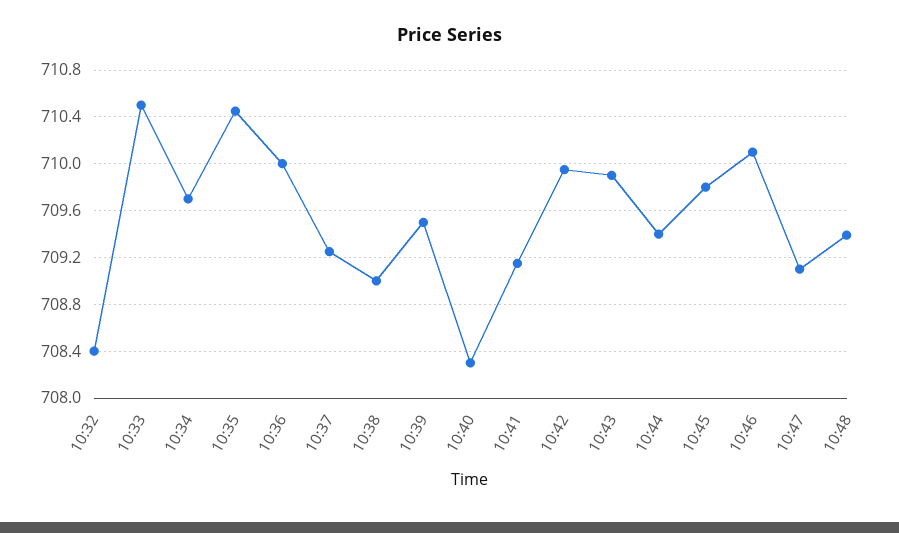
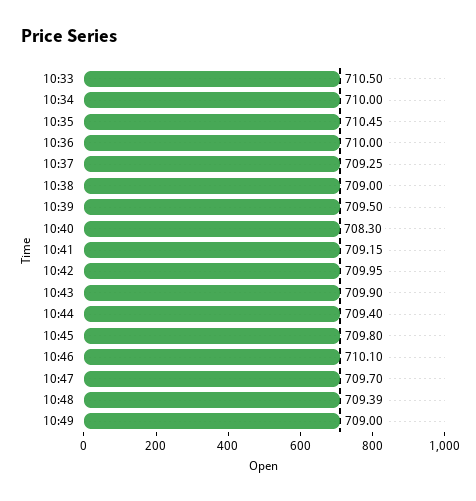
10:32: 708.4 -> none
10:34: 709.7 -> 710
10:47: 709.1 -> 709.7
10:49: none -> 709

